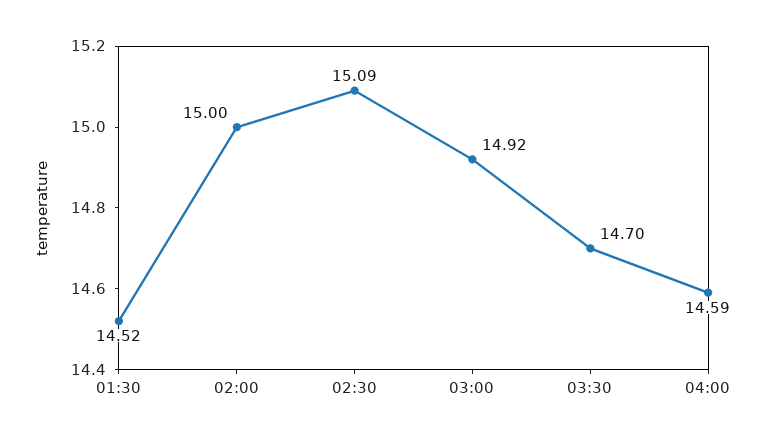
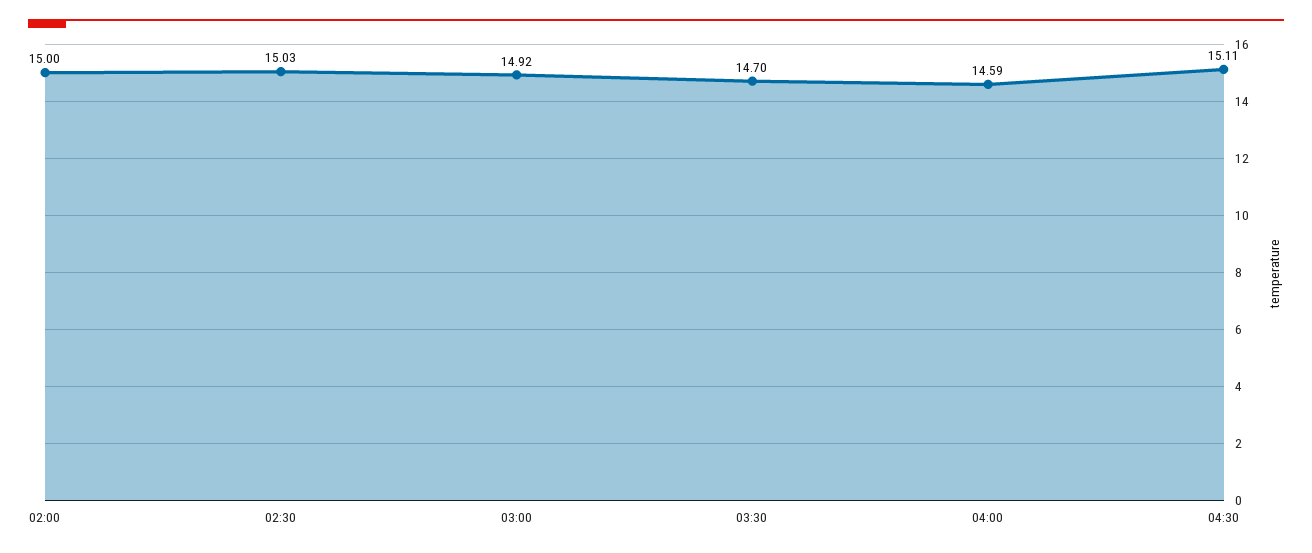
01:30: 14.52 -> none
02:30: 15.09 -> 15.03
04:30: none -> 15.11

